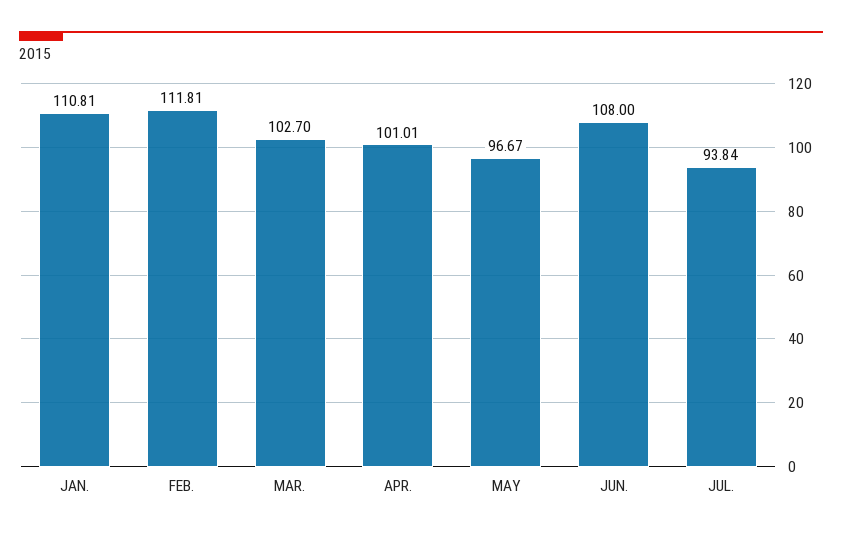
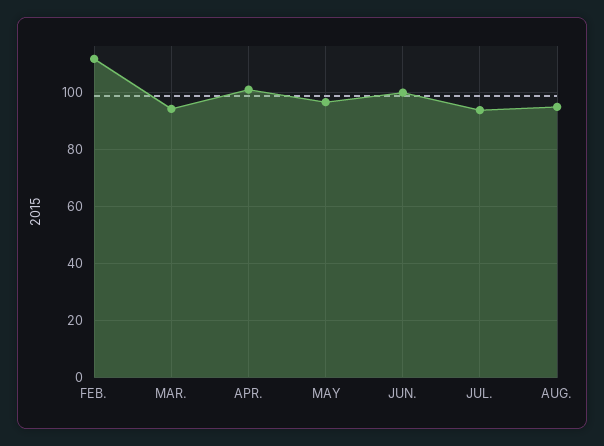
JAN.: 110.81 -> none
MAR.: 102.7 -> 95
JUN.: 108 -> 100
AUG.: none -> 95

